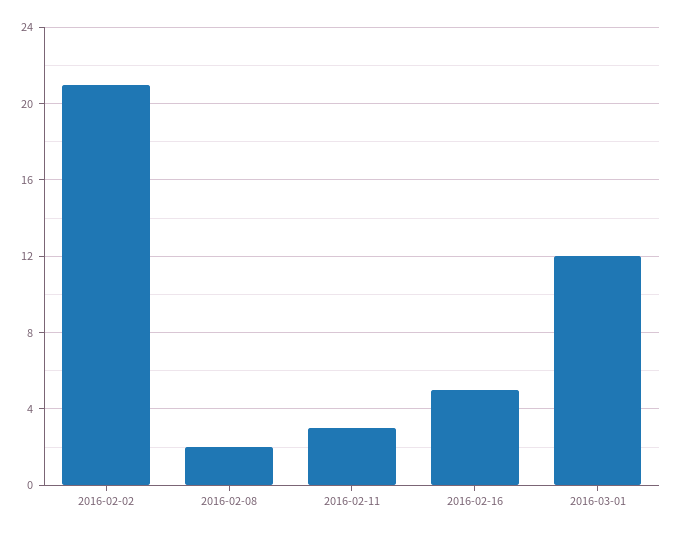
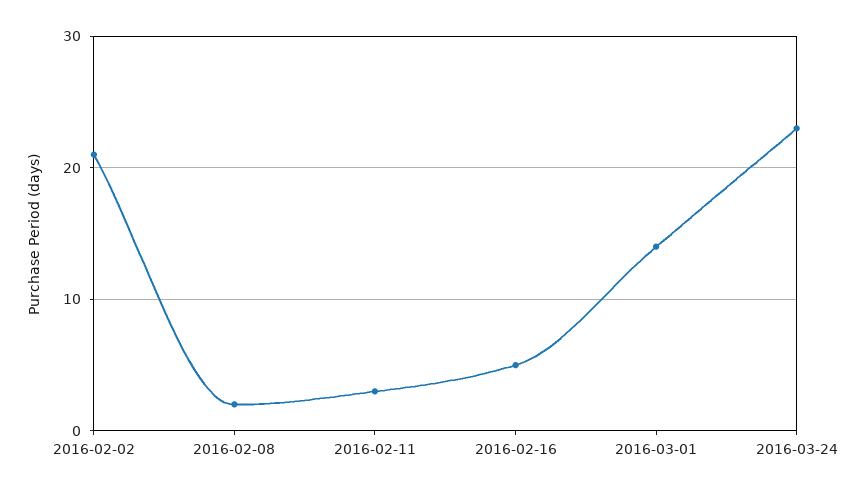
2016-03-01: 12 -> 14
2016-03-24: none -> 23

